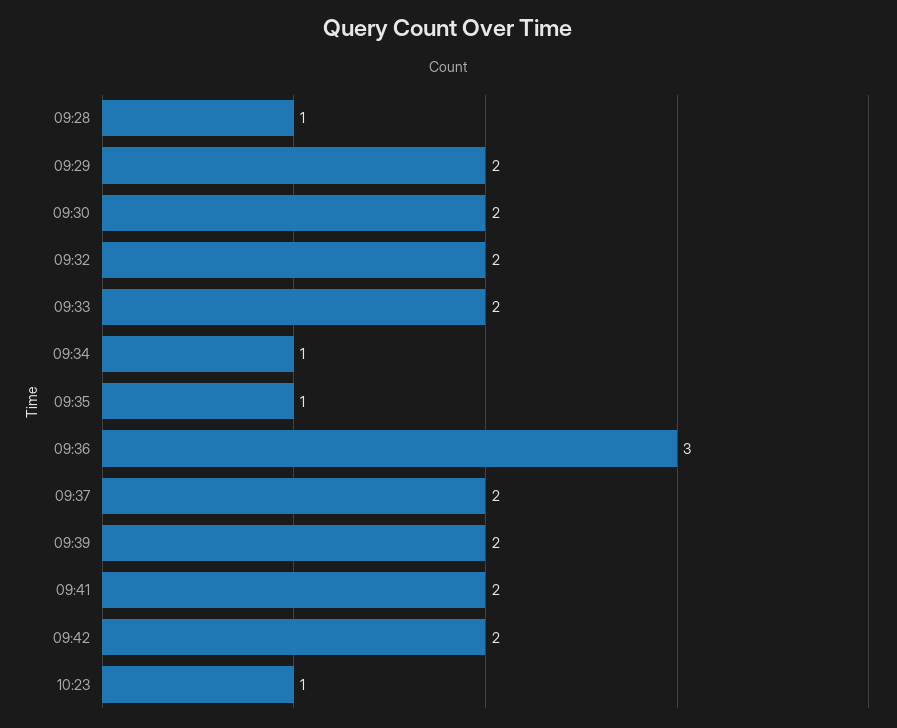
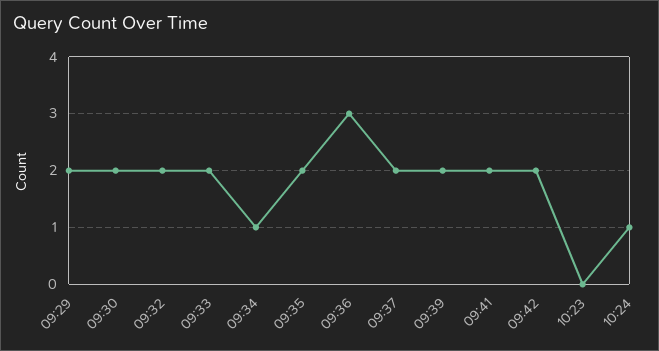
09:28: 1 -> none
09:35: 1 -> 2
10:23: 1 -> 0
10:24: none -> 1

